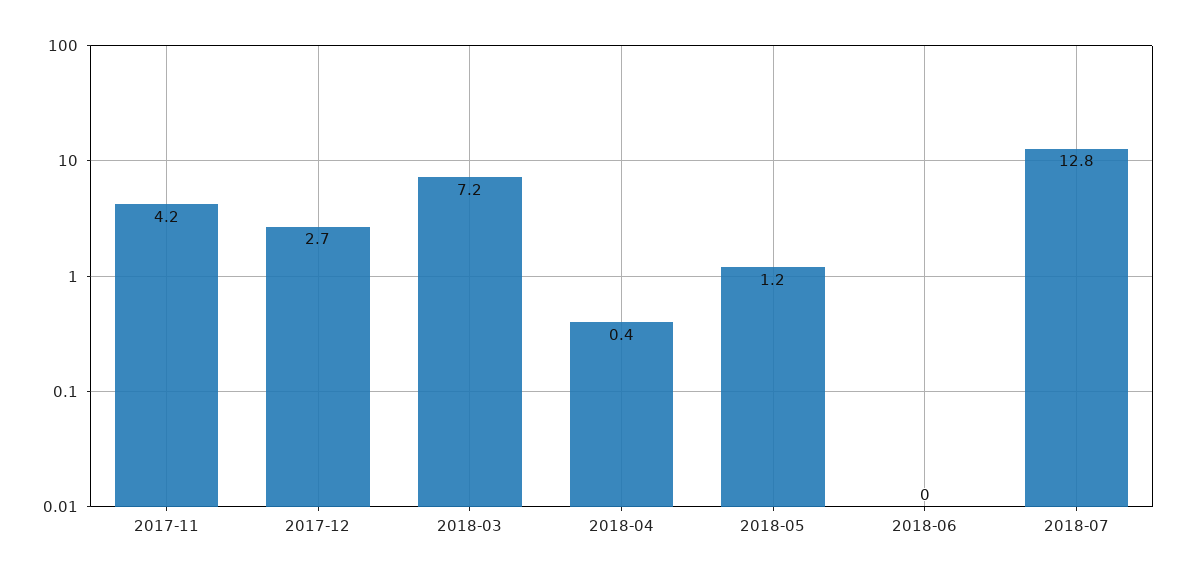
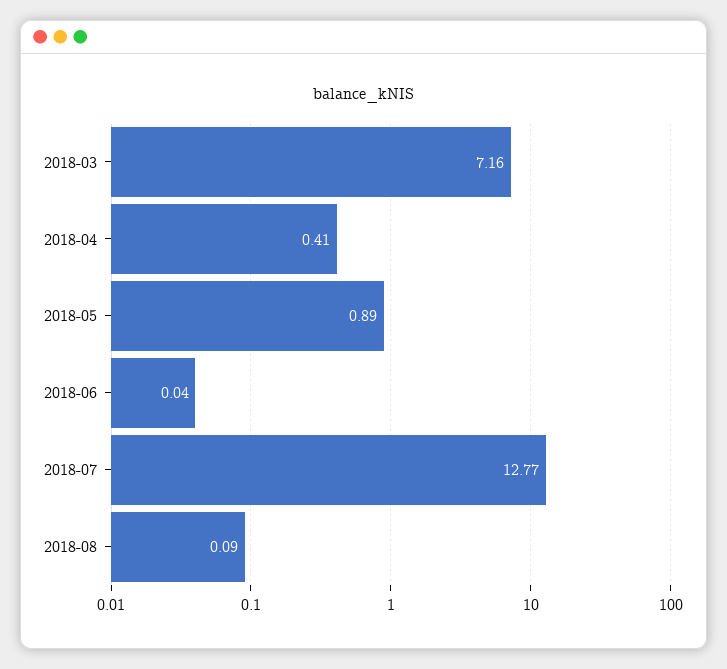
2017-11: 4.2 -> none
2017-12: 2.7 -> none
2018-05: 1.2 -> 0.89
2018-08: none -> 0.09

